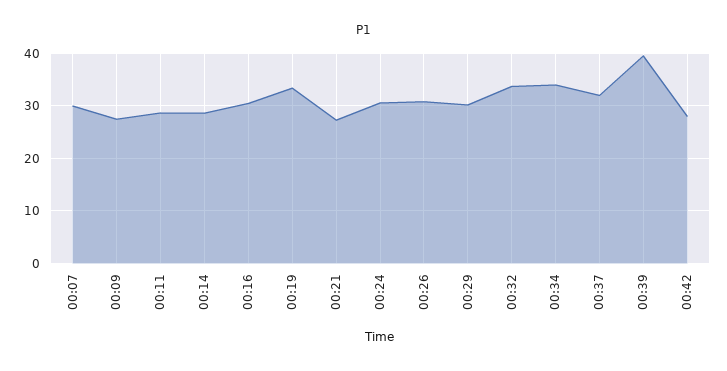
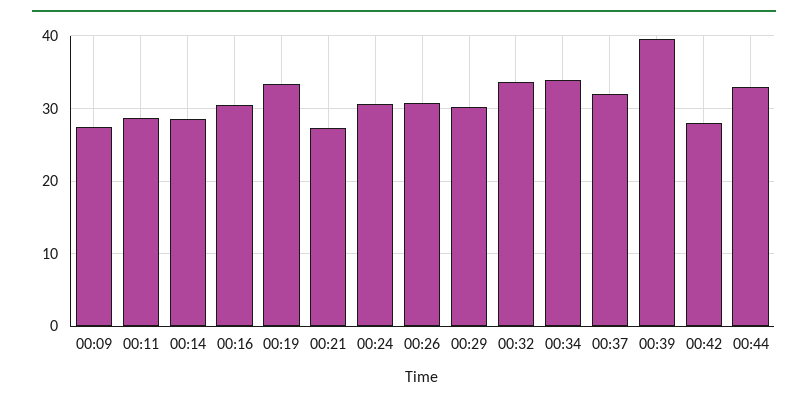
00:07: 30 -> none
00:44: none -> 33

